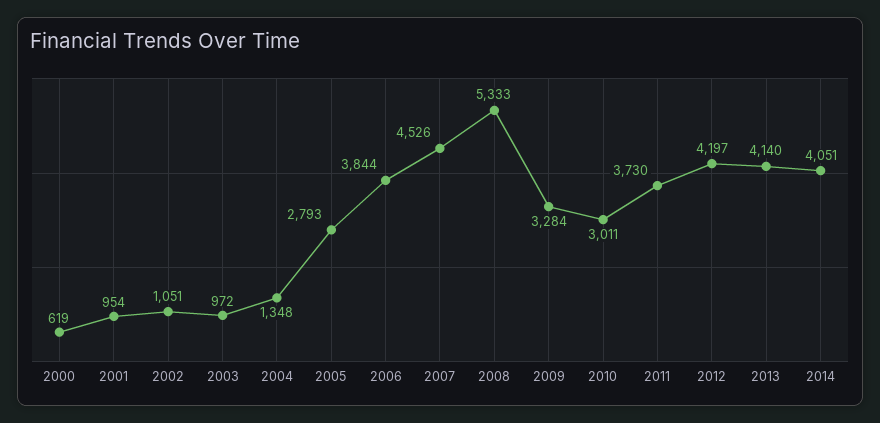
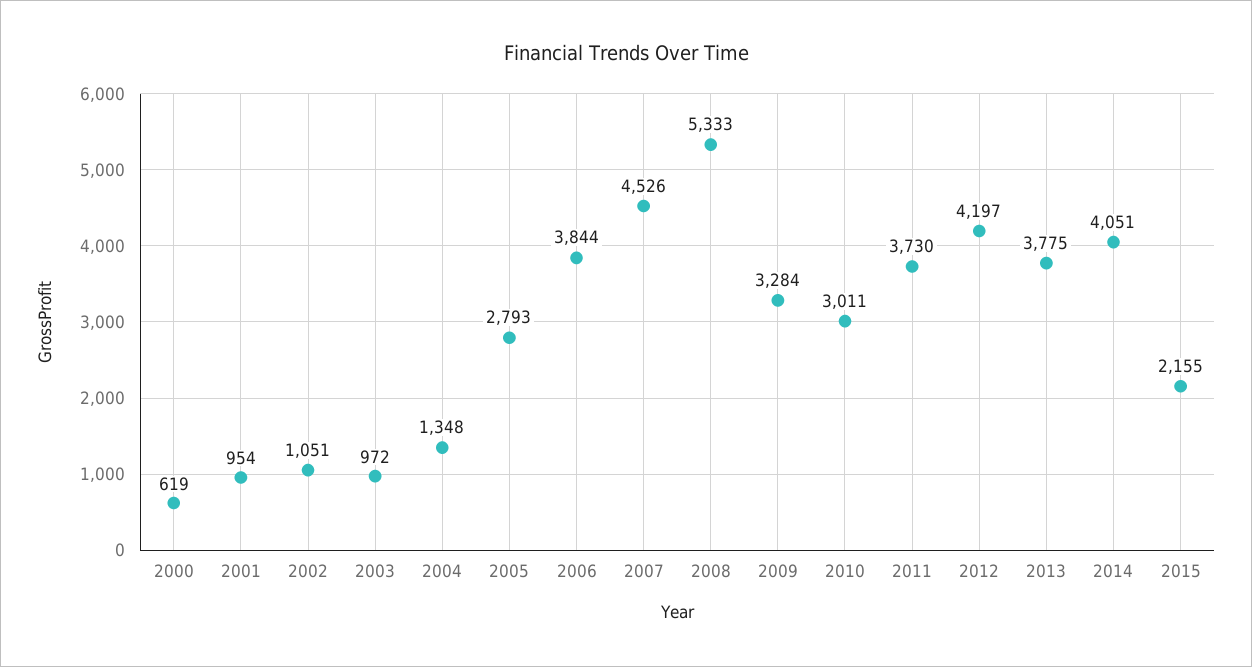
2013: 4140 -> 3775
2015: none -> 2155

